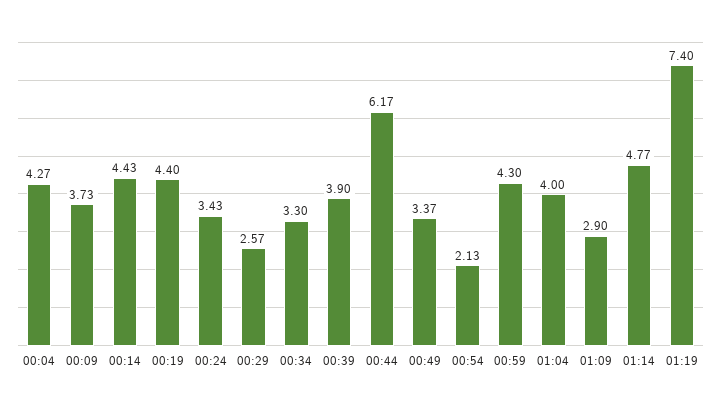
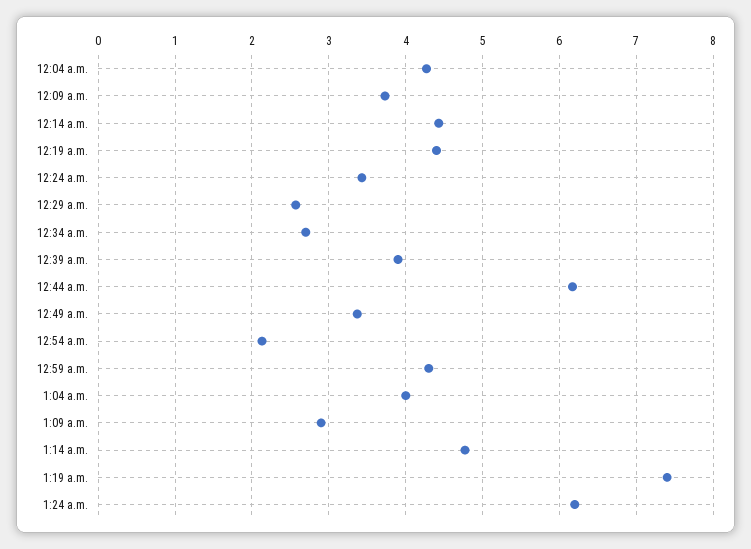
00:34: 3.3 -> 2.7
1:24 a.m.: none -> 6.2

